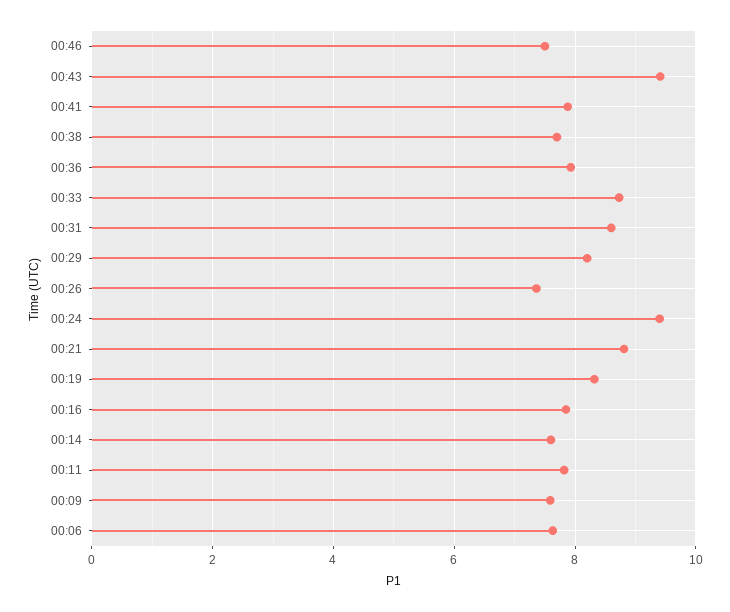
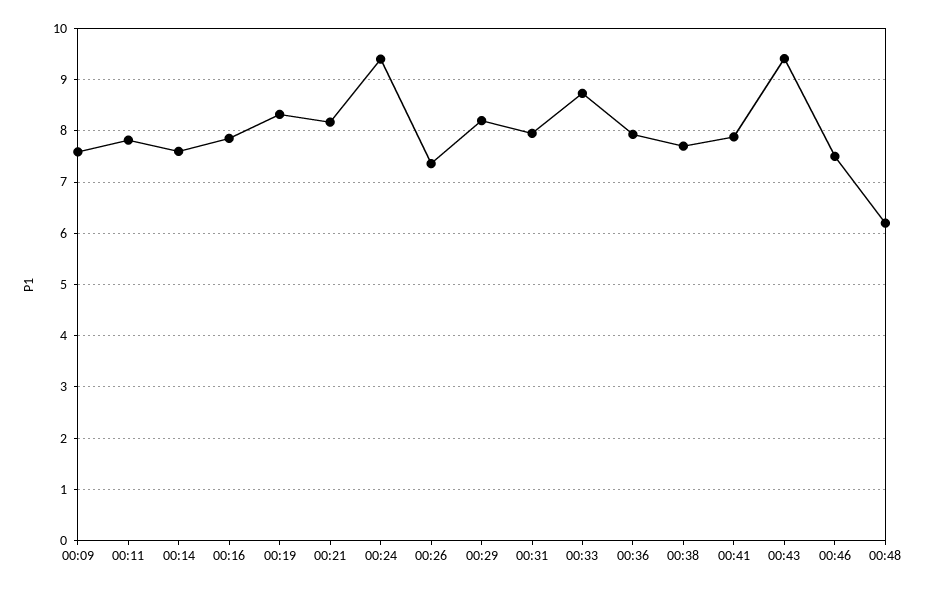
00:31: 8.6 -> 8
00:21: 8.8 -> 8.2
00:06: 7.6 -> none
00:48: none -> 6.2

